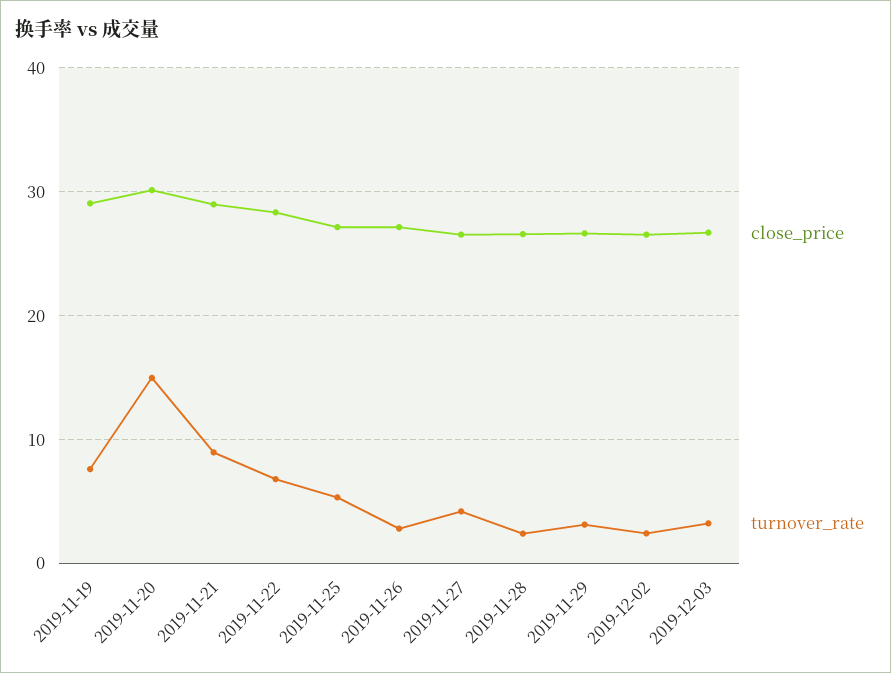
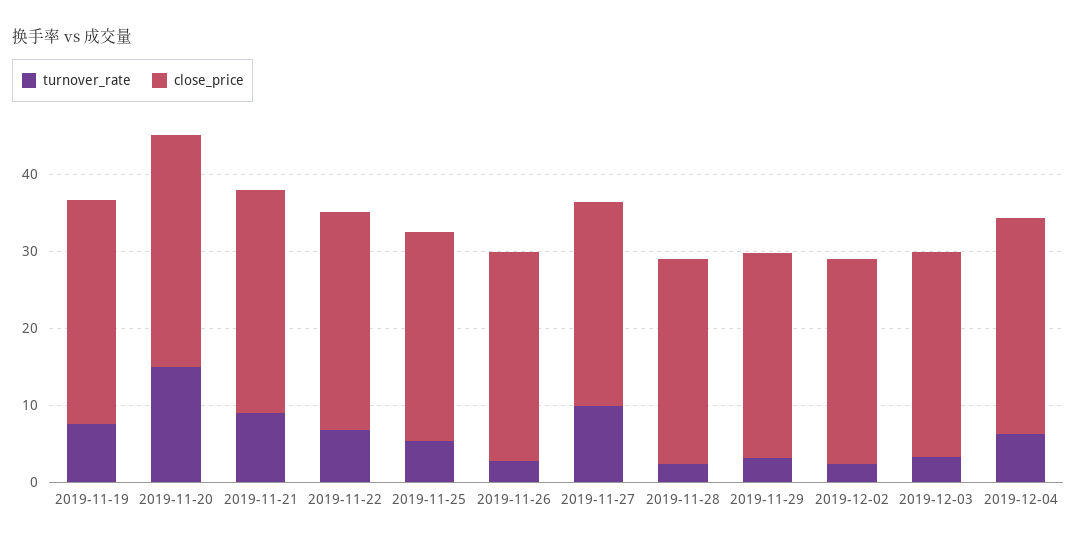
turnover_rate, 2019-11-27: 4 -> 10
turnover_rate, 2019-12-04: none -> 6
close_price, 2019-12-04: none -> 28

